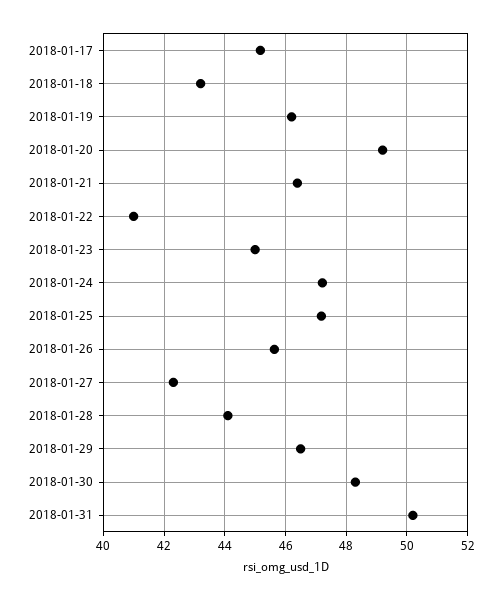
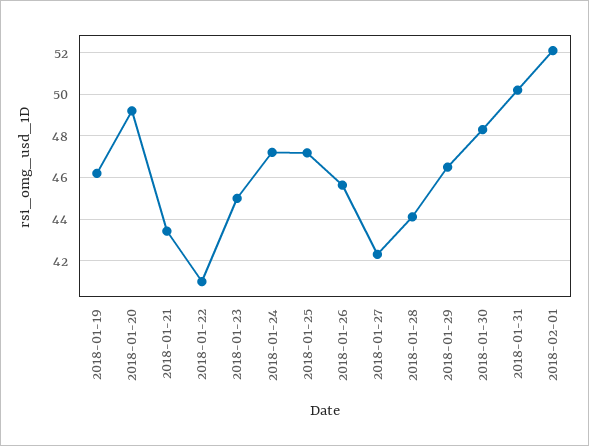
2018-01-17: 45.2 -> none
2018-01-18: 43.2 -> none
2018-01-21: 46.4 -> 43.5
2018-02-01: none -> 52

